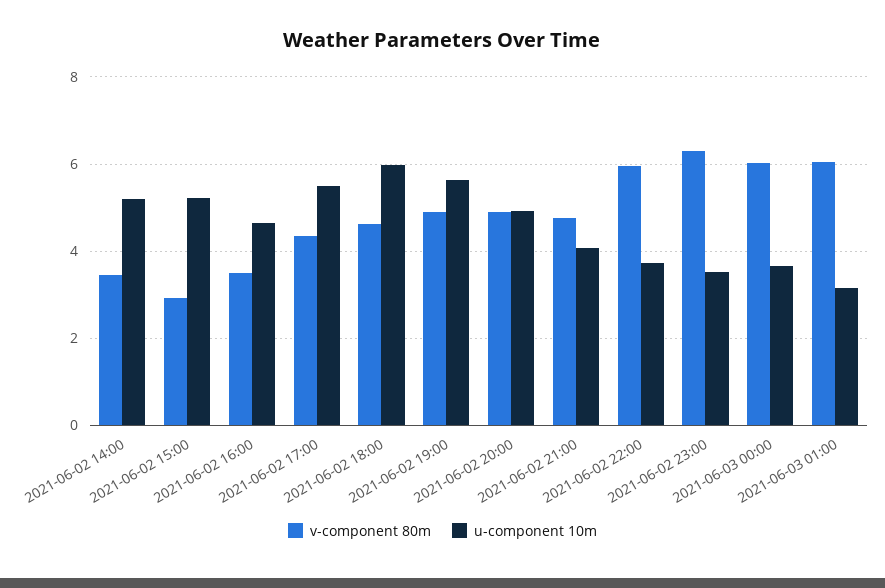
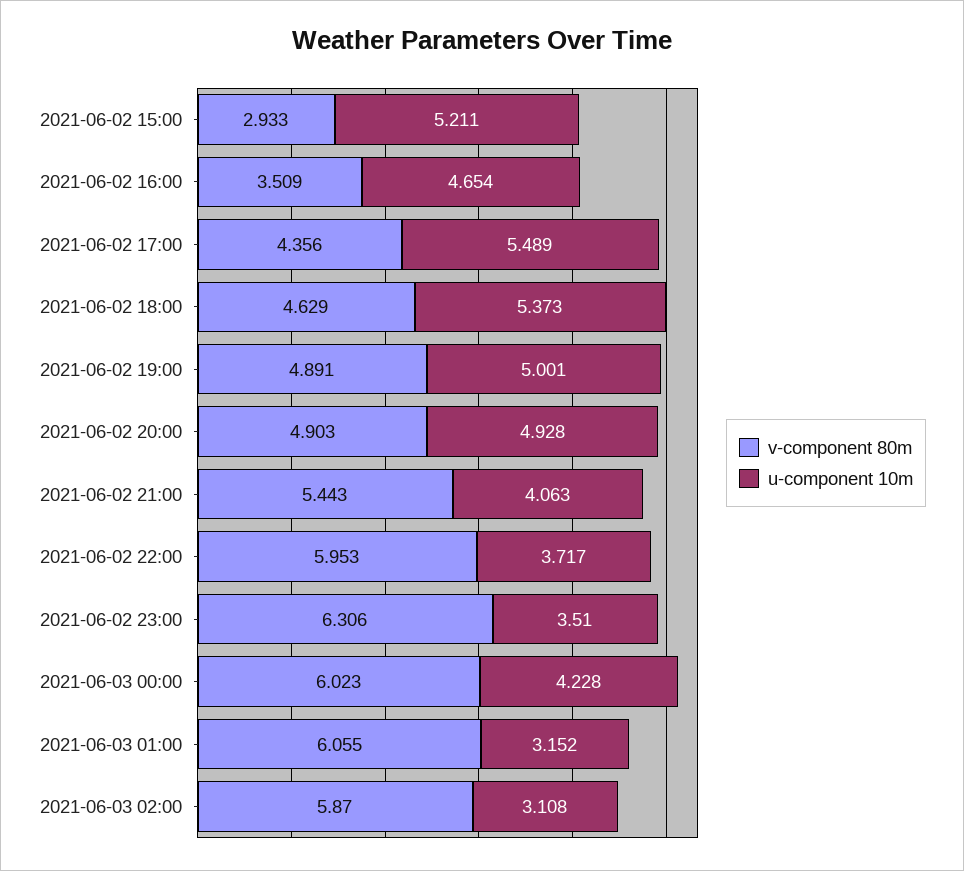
v-component 80m, 2021-06-02 14:00: 3.4 -> none
u-component 10m, 2021-06-02 14:00: 5.2 -> none
u-component 10m, 2021-06-02 18:00: 6 -> 5.373
u-component 10m, 2021-06-02 19:00: 5.6 -> 5.001
v-component 80m, 2021-06-02 21:00: 4.8 -> 5.443
u-component 10m, 2021-06-03 00:00: 3.6 -> 4.228
v-component 80m, 2021-06-03 02:00: none -> 5.87
u-component 10m, 2021-06-03 02:00: none -> 3.108

